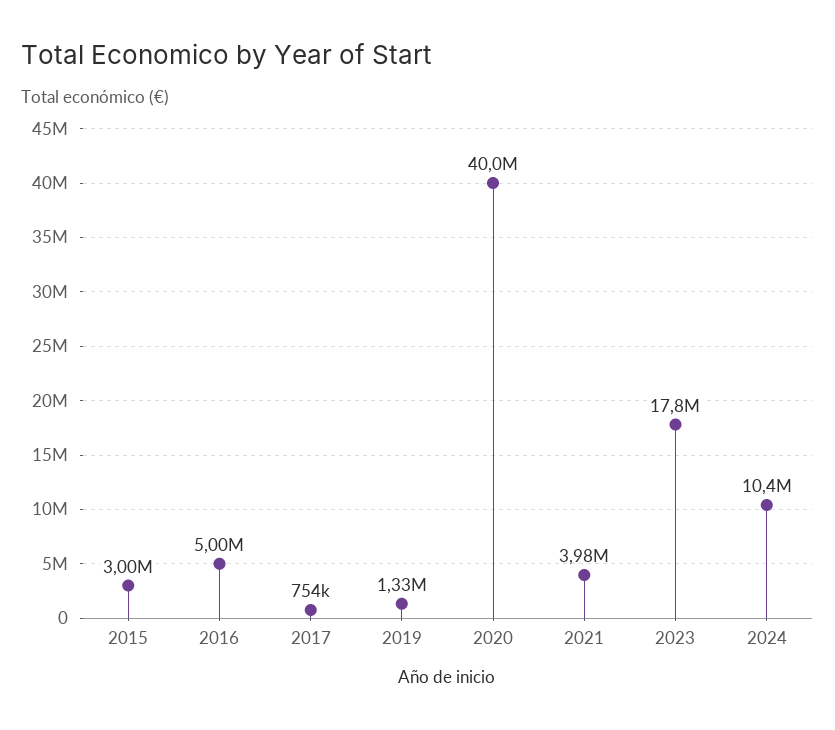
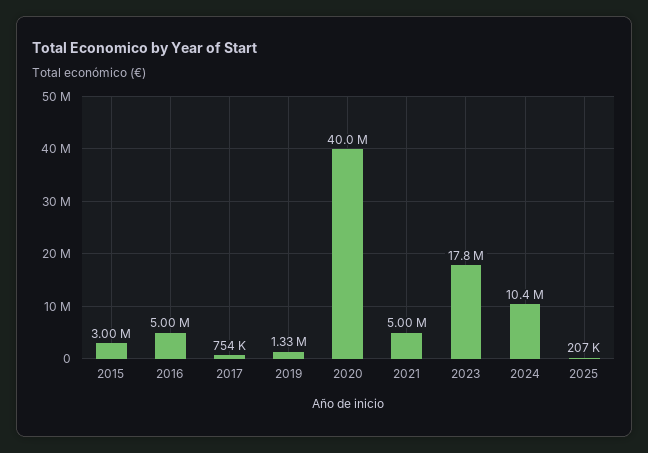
2021: 3980000 -> 5000000
2025: none -> 207000

